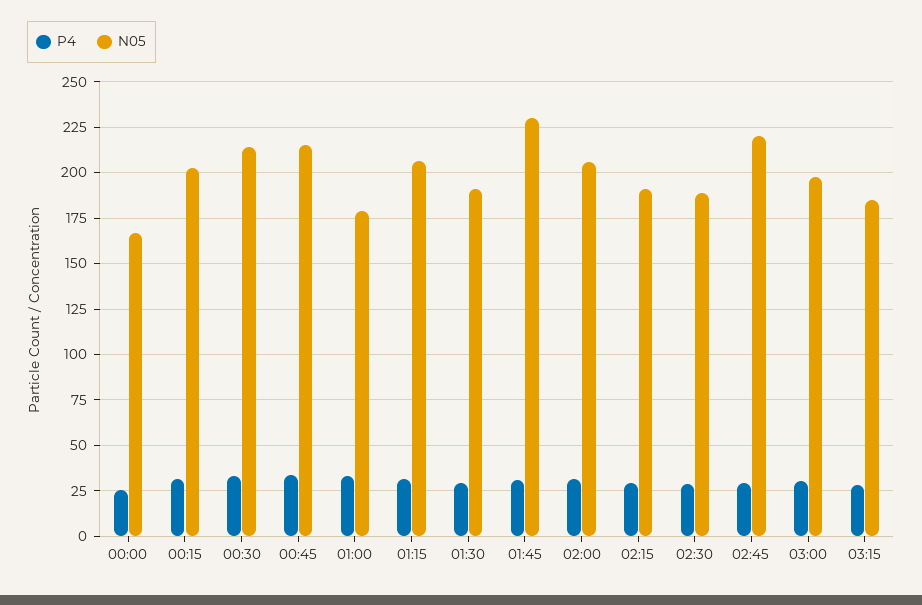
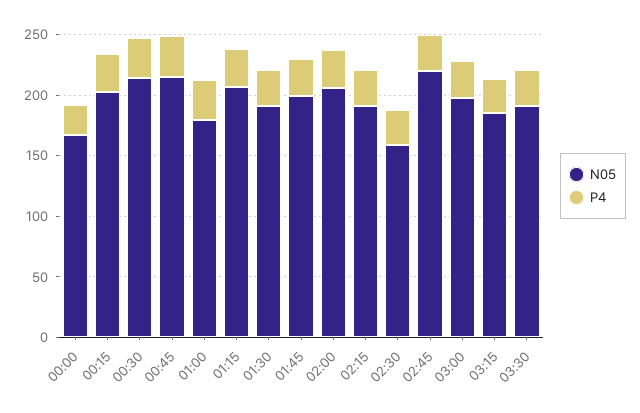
N05, 01:45: 230 -> 200
N05, 02:30: 190 -> 160
N05, 03:30: none -> 190
P4, 03:30: none -> 30

